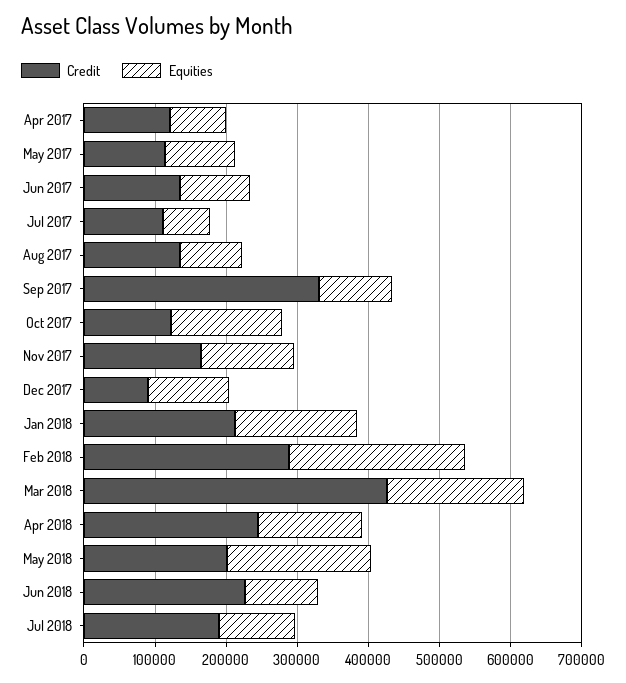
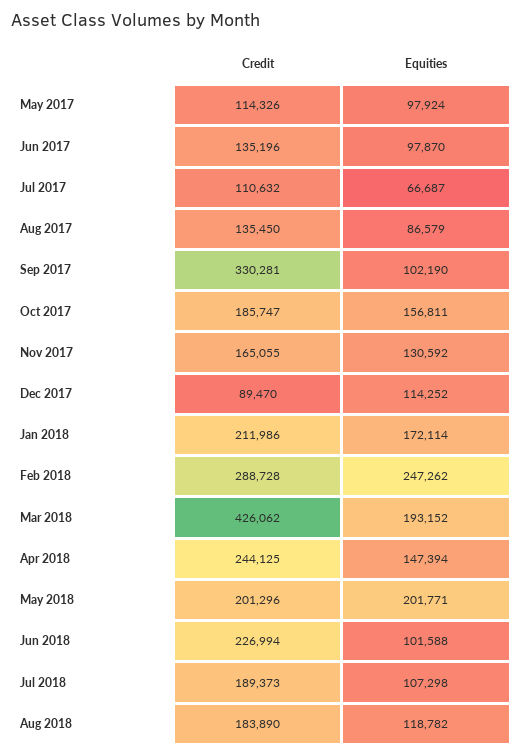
Credit, Apr 2017: 120000 -> none
Equities, Apr 2017: 80000 -> none
Credit, Oct 2017: 120000 -> 185747
Credit, Aug 2018: none -> 183890
Equities, Aug 2018: none -> 118782

